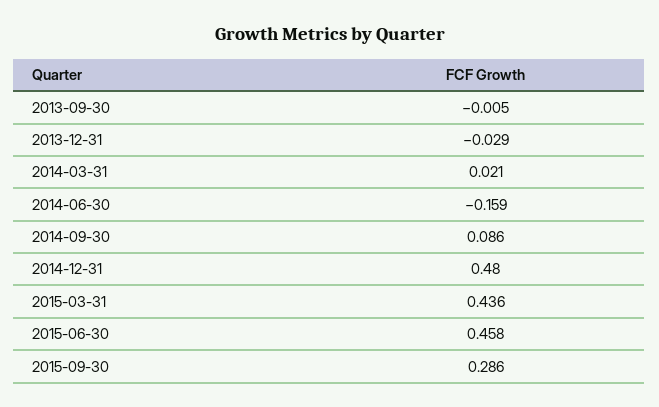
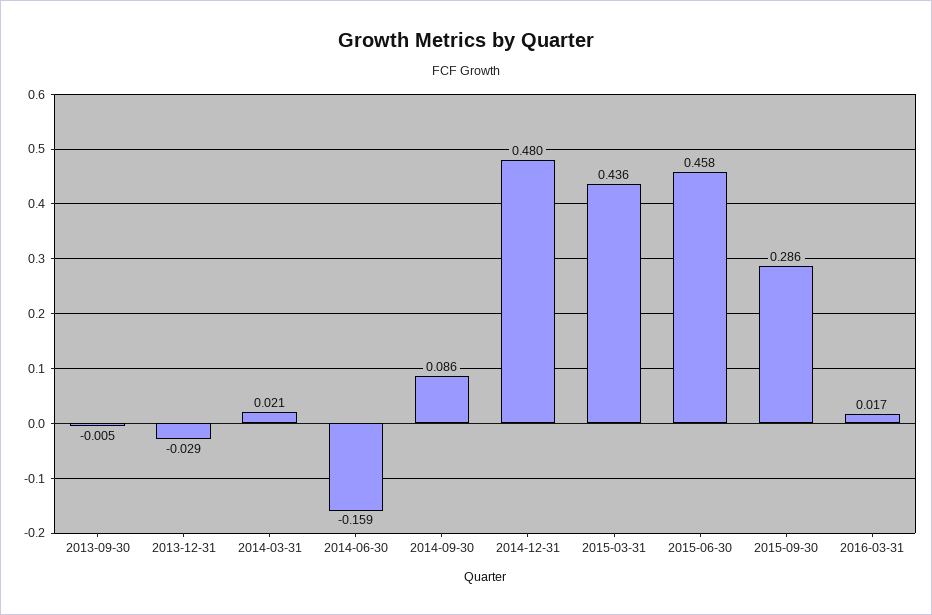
2016-03-31: none -> 0.017

